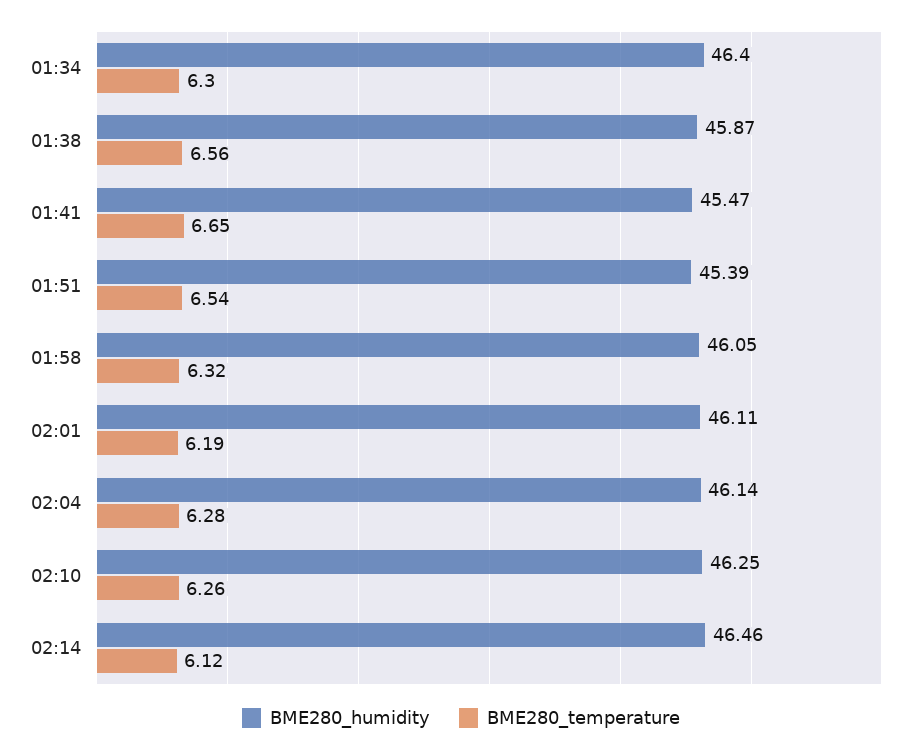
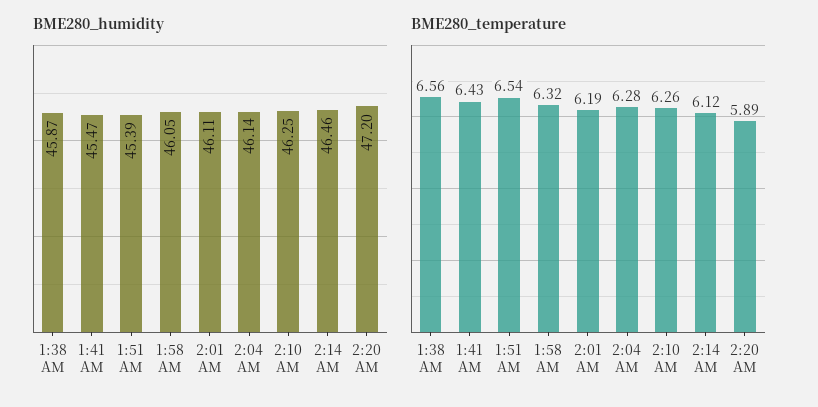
BME280_humidity, 01:34: 46.4 -> none
BME280_temperature, 01:34: 6.3 -> none
BME280_temperature, 01:41: 6.65 -> 6.43
BME280_humidity, 2:20 AM: none -> 47.2
BME280_temperature, 2:20 AM: none -> 5.89

